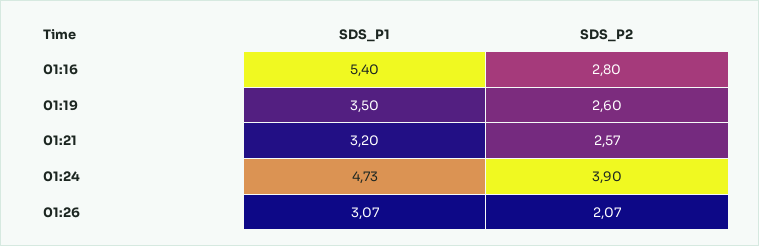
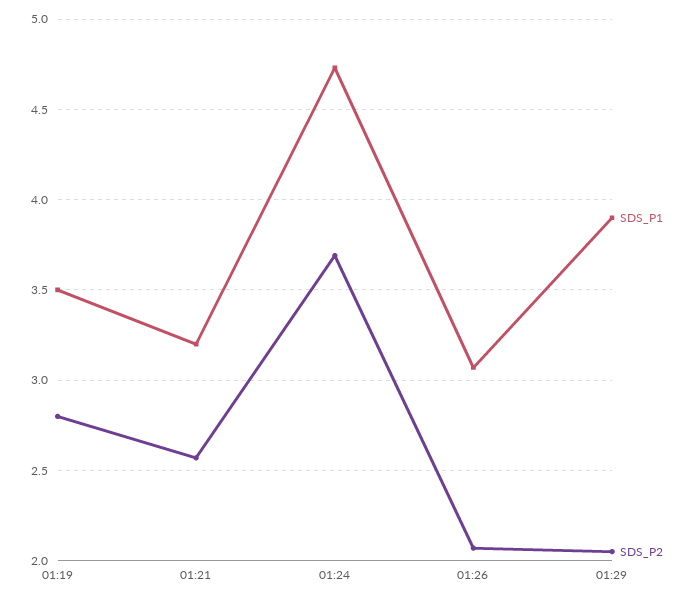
SDS_P1, 01:16: 5.4 -> none
SDS_P2, 01:16: 2.8 -> none
SDS_P2, 01:19: 2.6 -> 2.8
SDS_P2, 01:24: 3.9 -> 3.7
SDS_P1, 01:29: none -> 3.9
SDS_P2, 01:29: none -> 2.05

